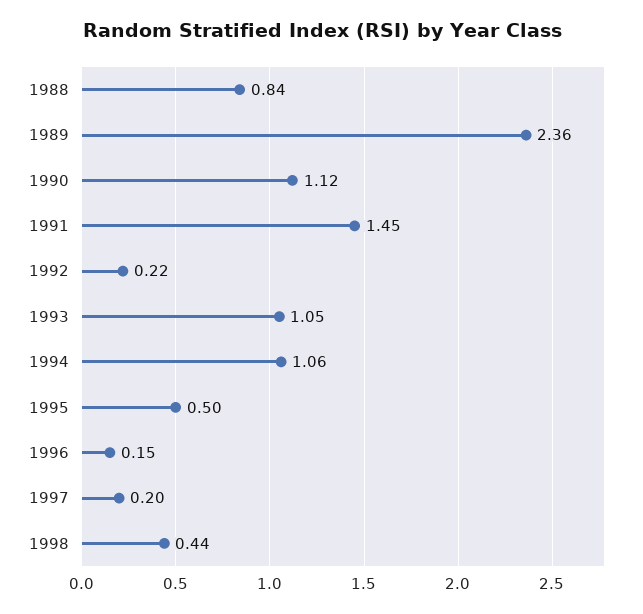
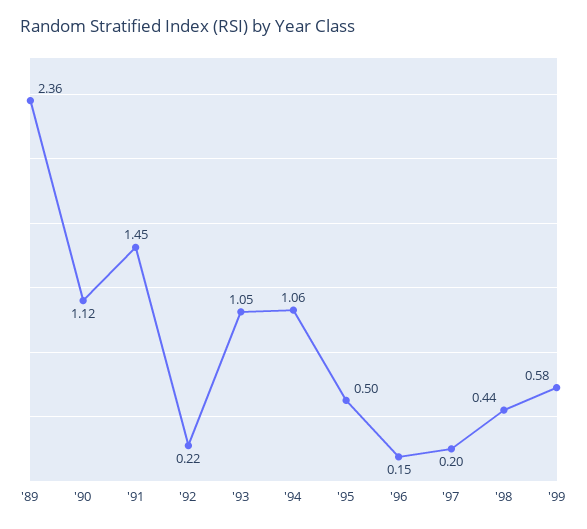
1988: 0.84 -> none
'99: none -> 0.58

